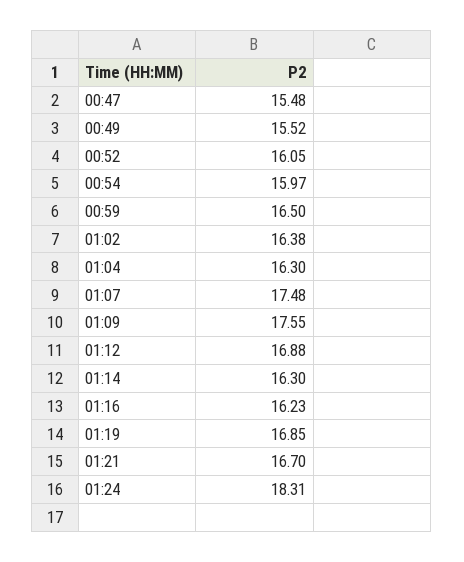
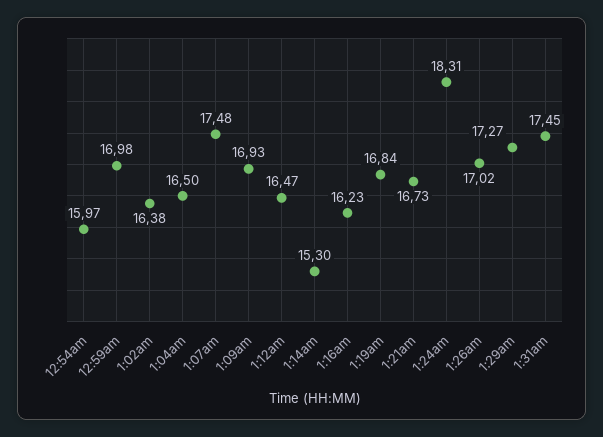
00:47: 15.48 -> none
00:49: 15.52 -> none
00:52: 16.05 -> none
00:59: 16.5 -> 16.98
01:04: 16.3 -> 16.5
01:09: 17.55 -> 16.93
01:12: 16.88 -> 16.47
01:14: 16.3 -> 15.3
01:19: 16.85 -> 16.84
01:21: 16.7 -> 16.73
1:26am: none -> 17.02
1:29am: none -> 17.27
1:31am: none -> 17.45

